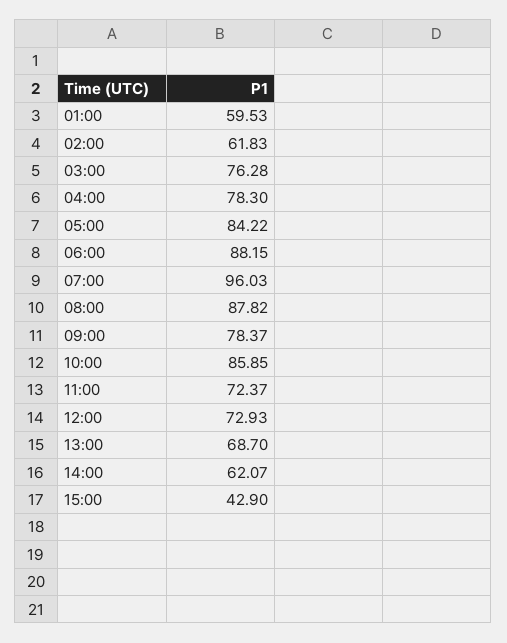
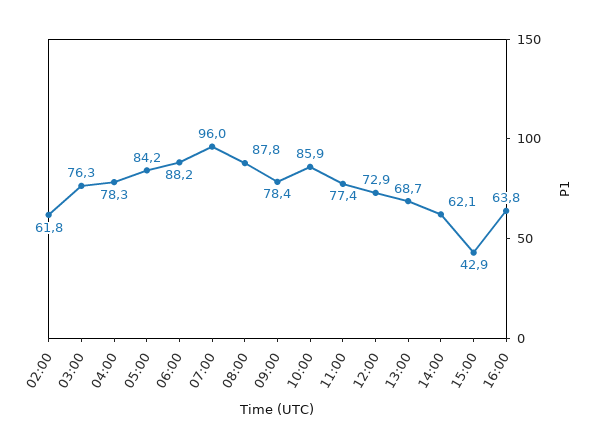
01:00: 59.53 -> none
11:00: 72.37 -> 77.4
16:00: none -> 63.8

